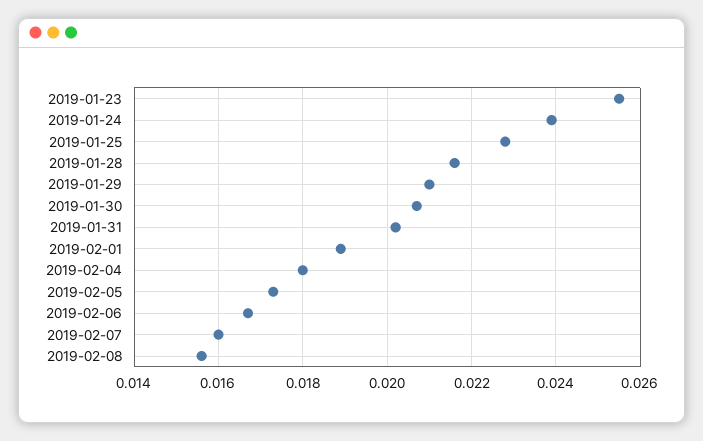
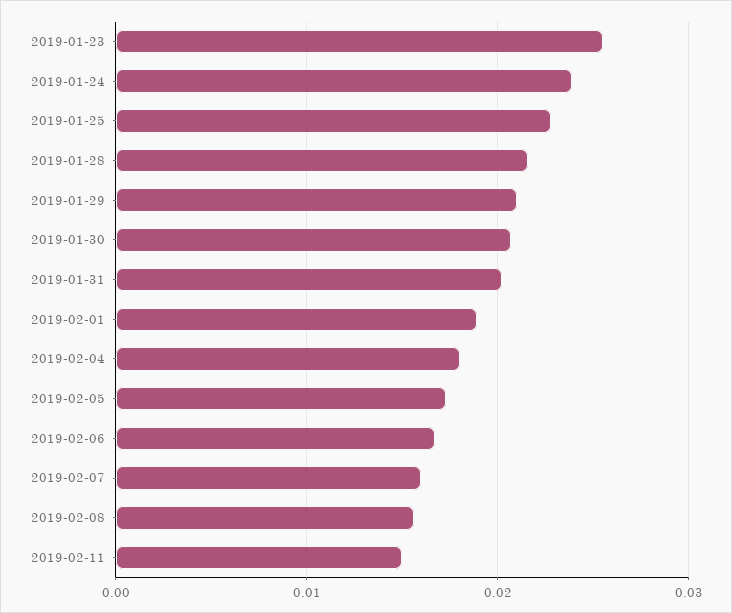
2019-02-11: none -> 0.015

